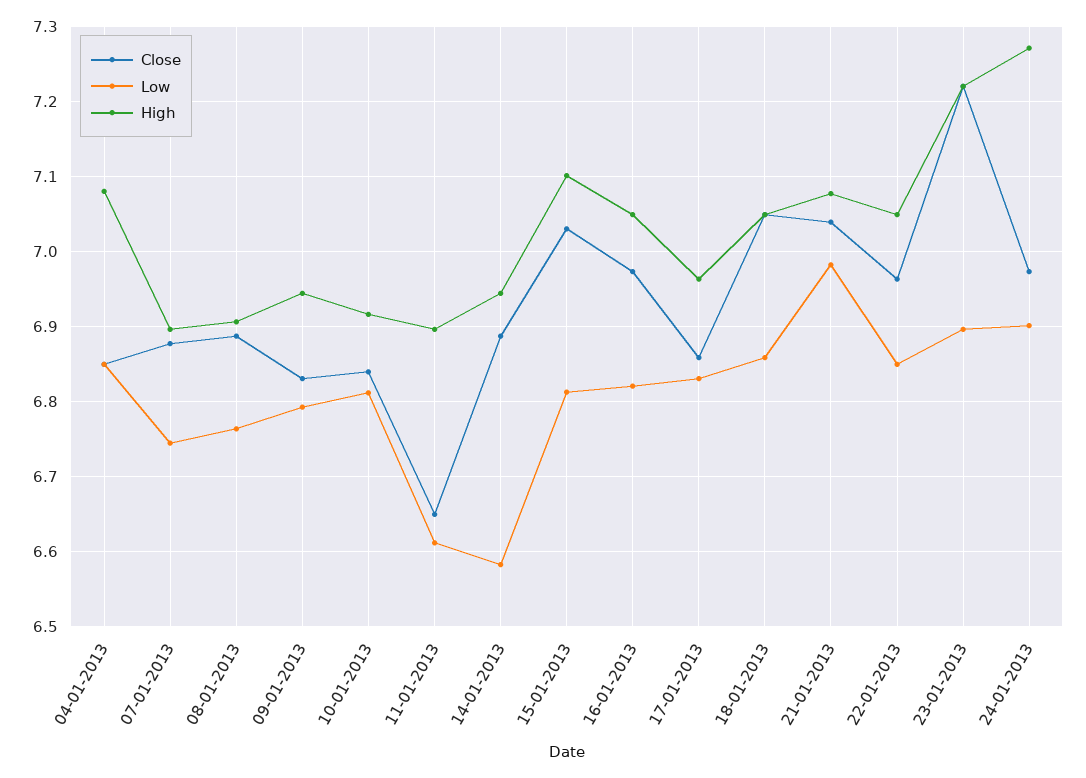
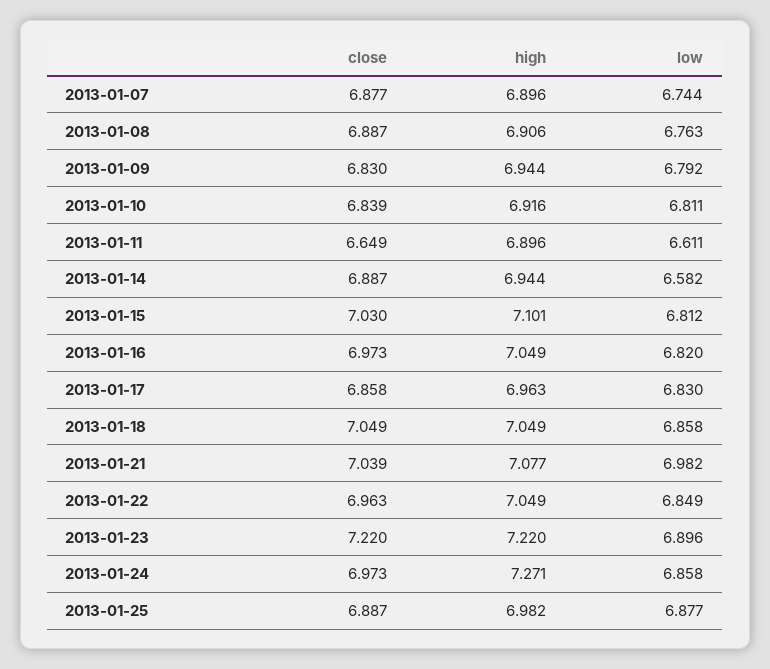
Close, 04-01-2013: 6.85 -> none
Low, 04-01-2013: 6.85 -> none
High, 04-01-2013: 7.08 -> none
Low, 24-01-2013: 6.9 -> 6.858
Close, 2013-01-25: none -> 6.887
High, 2013-01-25: none -> 6.982
Low, 2013-01-25: none -> 6.877

